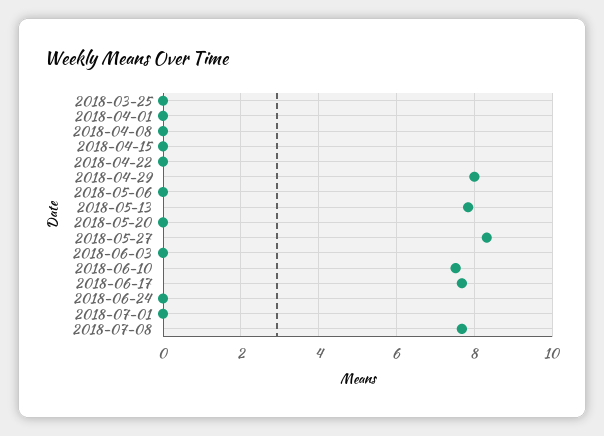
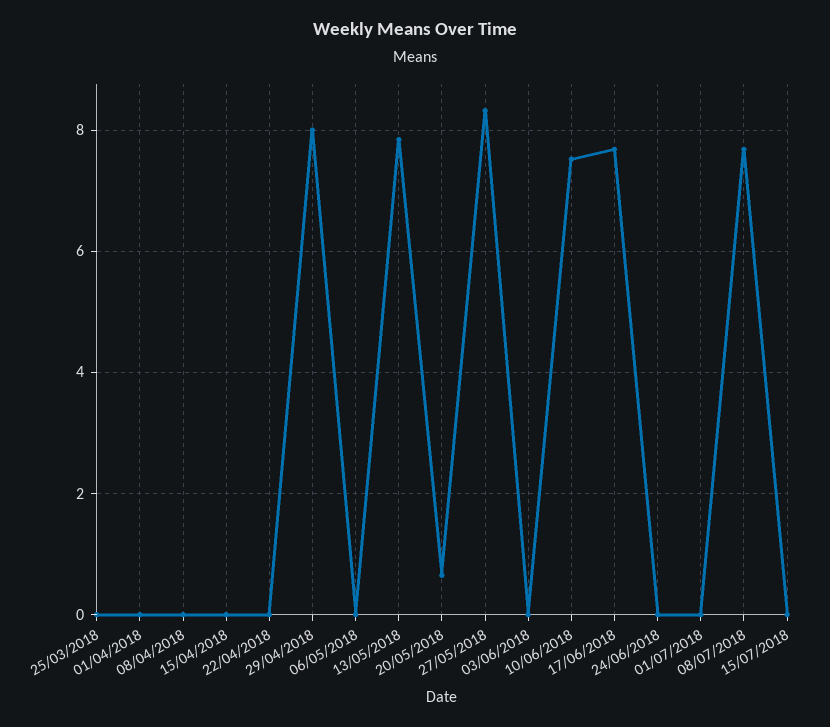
2018-05-20: 0 -> 0.6
15/07/2018: none -> 0

